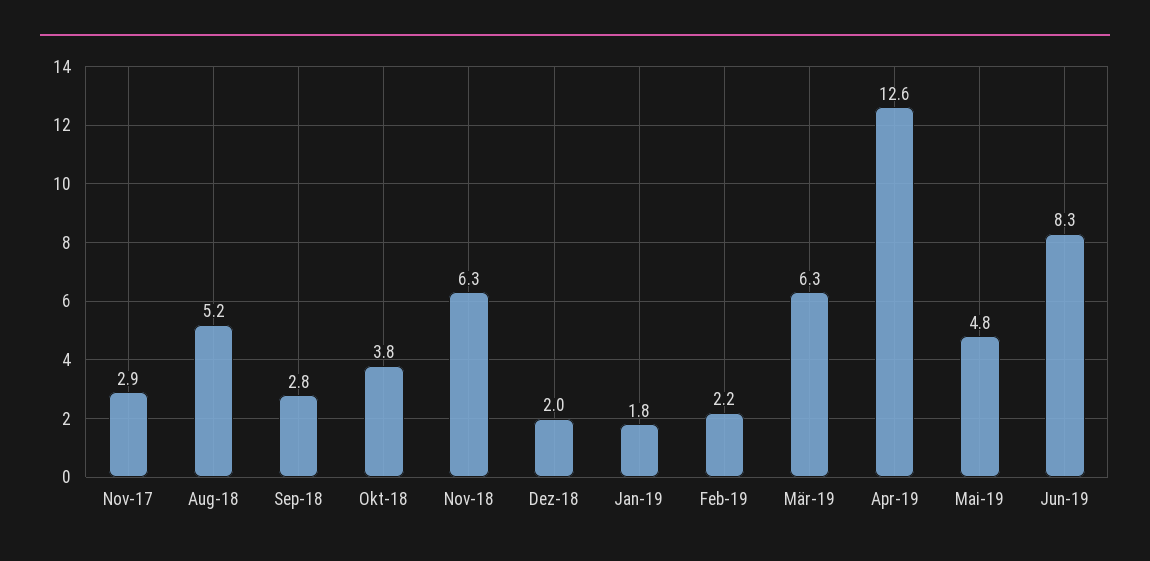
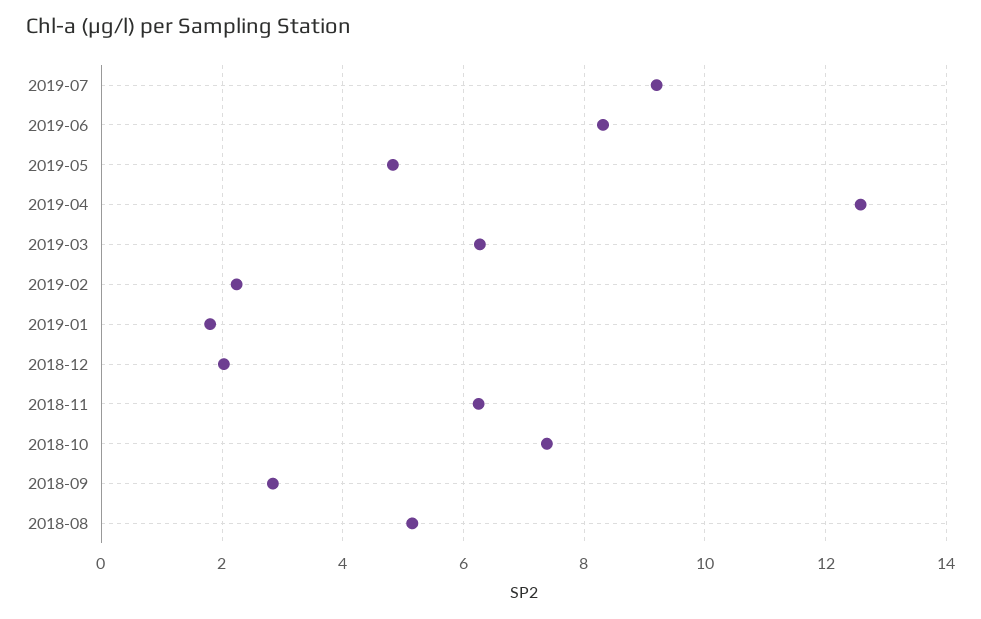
Nov-17: 2.9 -> none
Okt-18: 3.8 -> 7.4
2019-07: none -> 9.2

